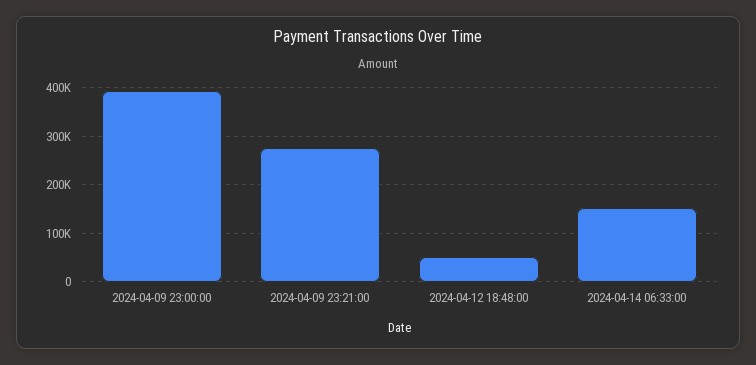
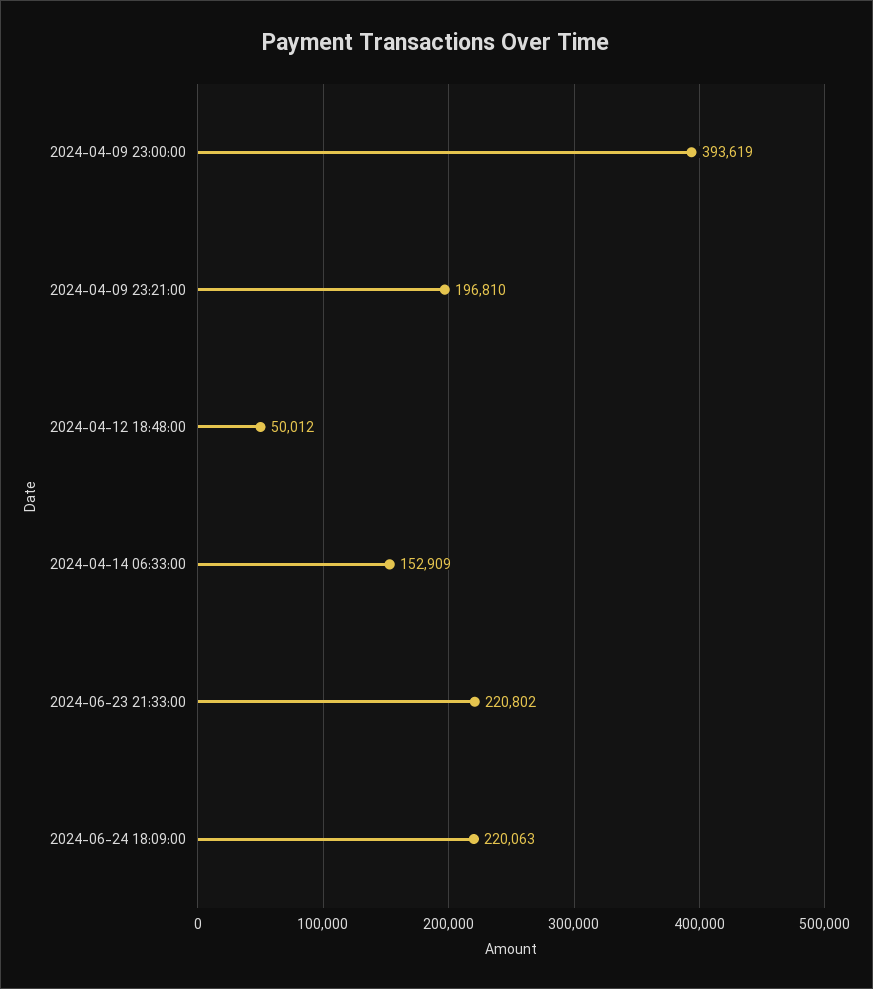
2024-04-09 23:21:00: 280000 -> 196810
2024-06-23 21:33:00: none -> 220802
2024-06-24 18:09:00: none -> 220063

